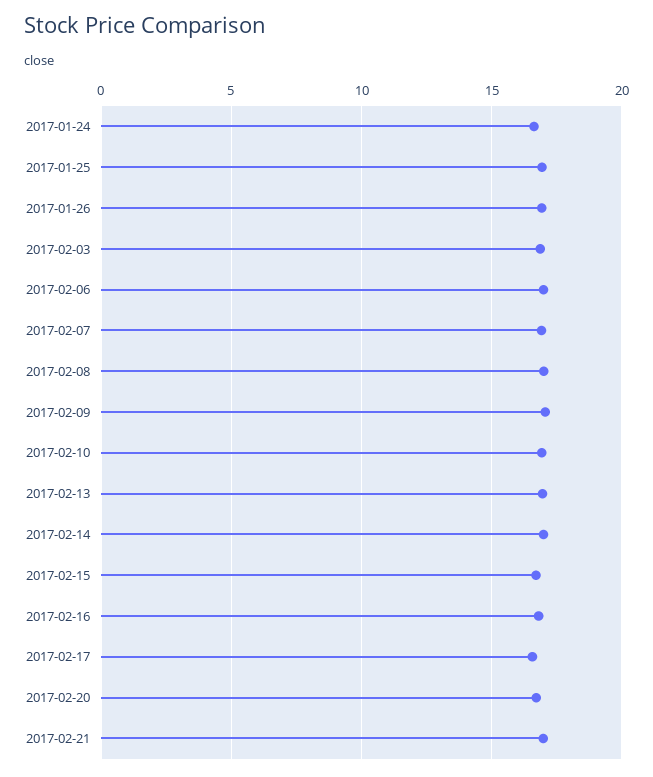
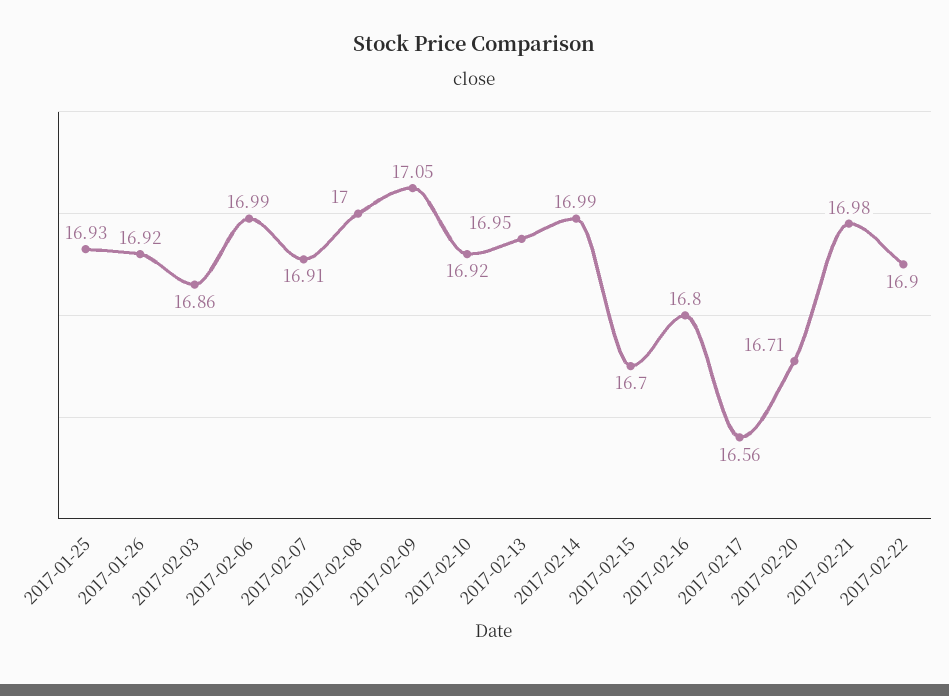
2017-01-24: 16.5 -> none
2017-02-22: none -> 16.9

